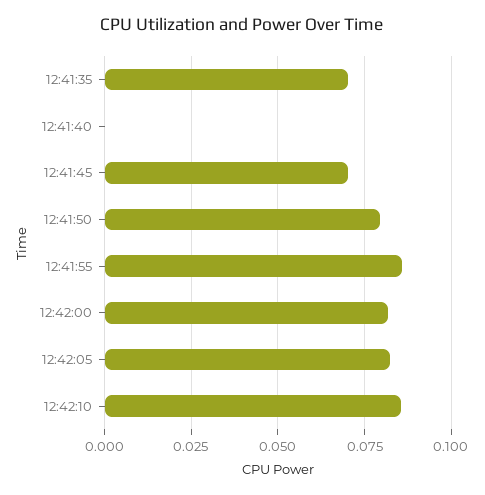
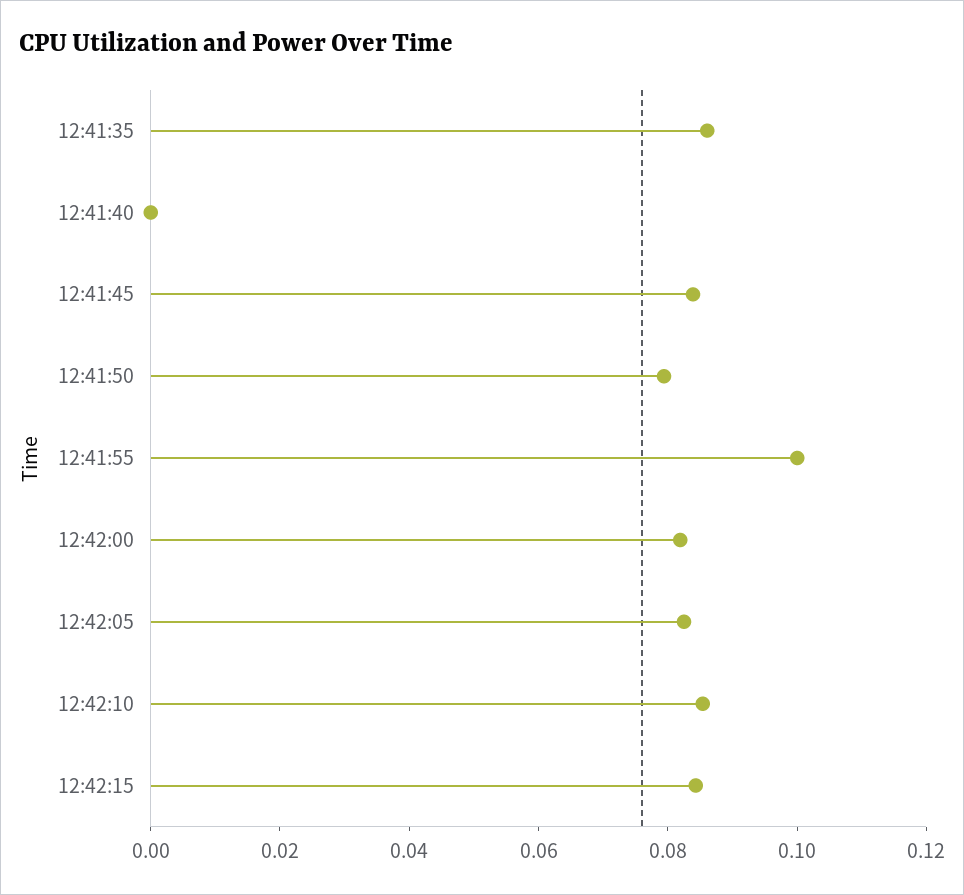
12:41:35: 0.07 -> 0.085
12:41:45: 0.07 -> 0.085
12:41:55: 0.085 -> 0.1
12:42:15: none -> 0.085

